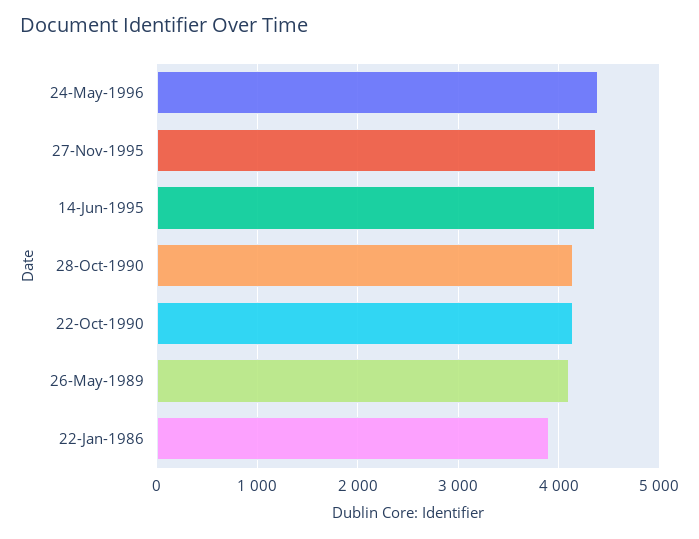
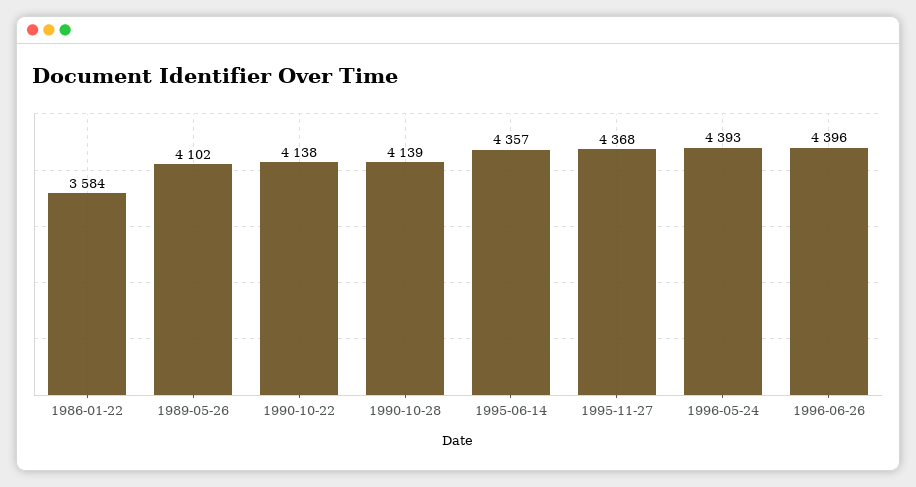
22-Jan-1986: 3900 -> 3584
1996-06-26: none -> 4396

